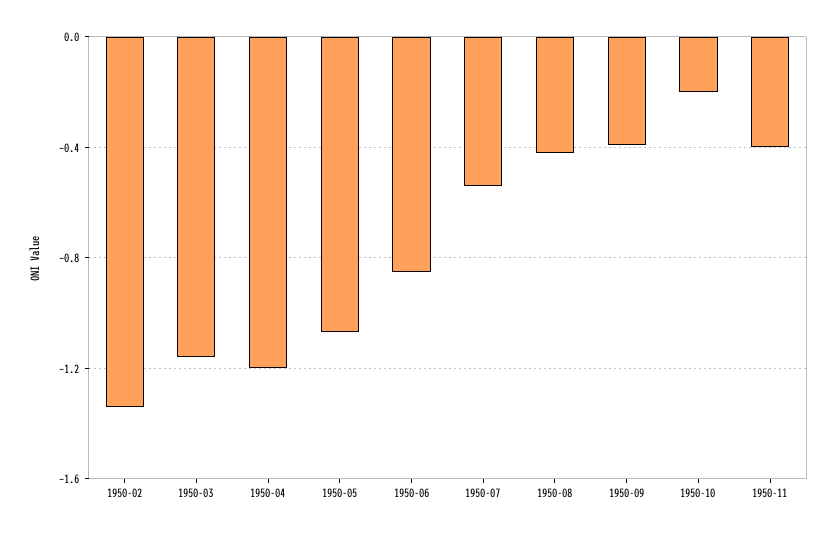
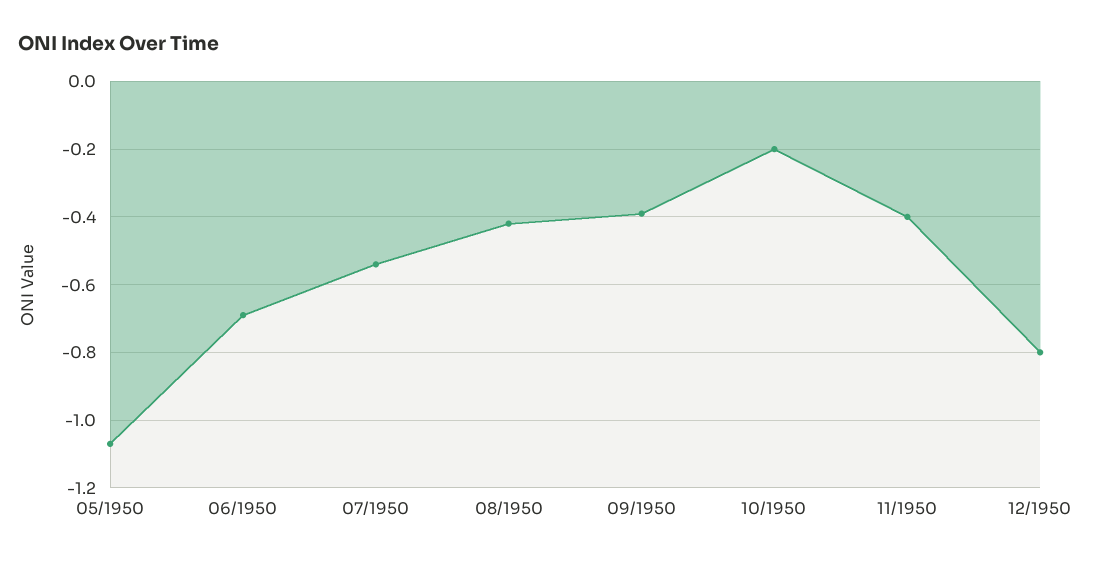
1950-02: -1.35 -> none
1950-03: -1.15 -> none
1950-04: -1.2 -> none
1950-06: -0.85 -> -0.7
12/1950: none -> -0.8

